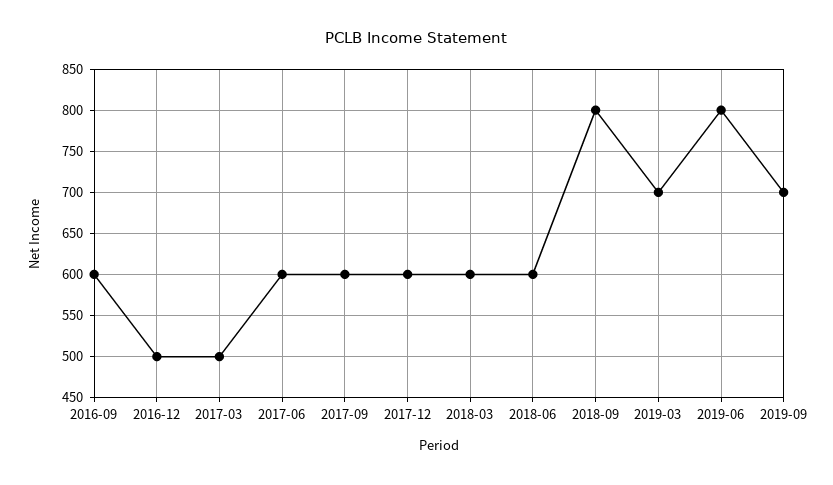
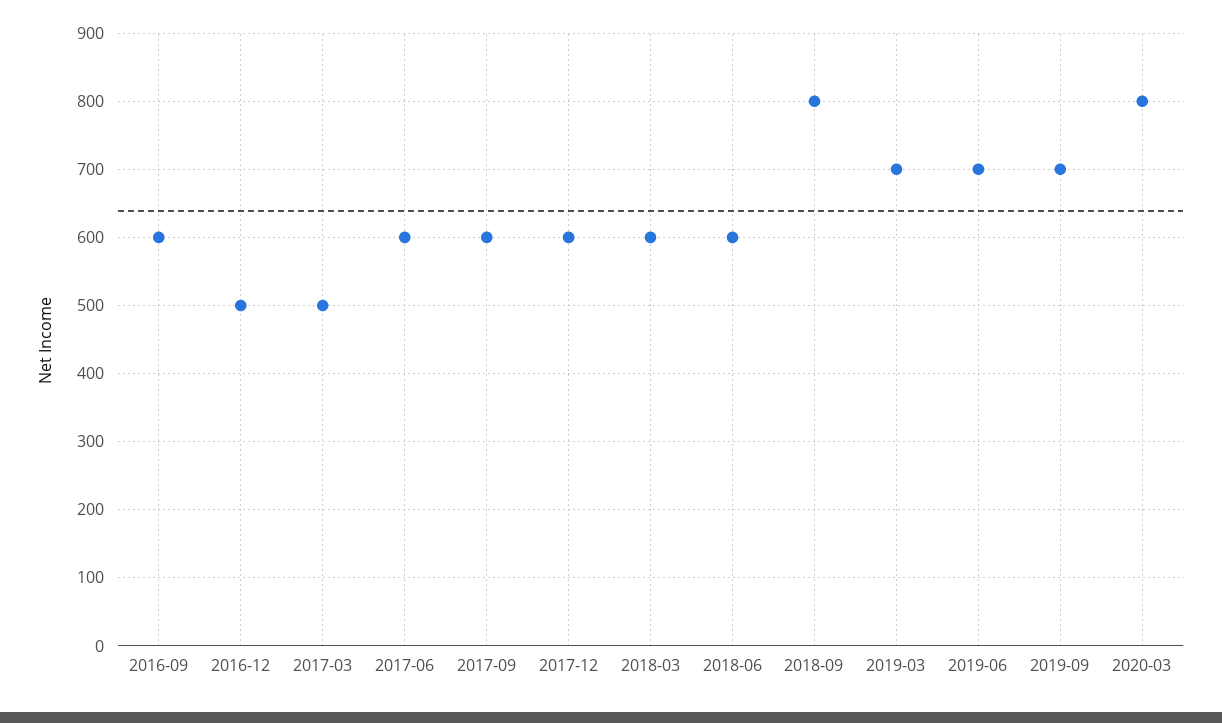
2019-06: 800 -> 700
2020-03: none -> 800

